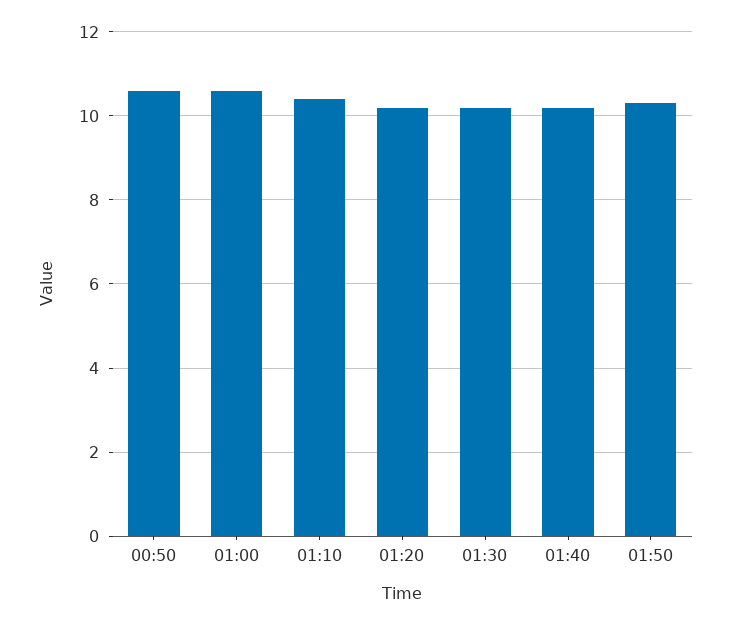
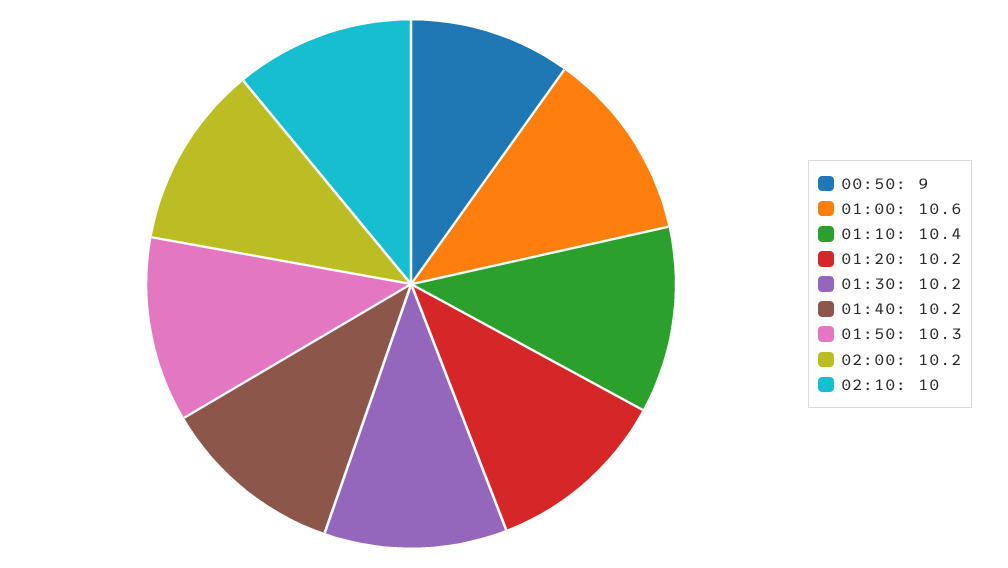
00:50: 10.5 -> 9
02:00: none -> 10.2
02:10: none -> 10

